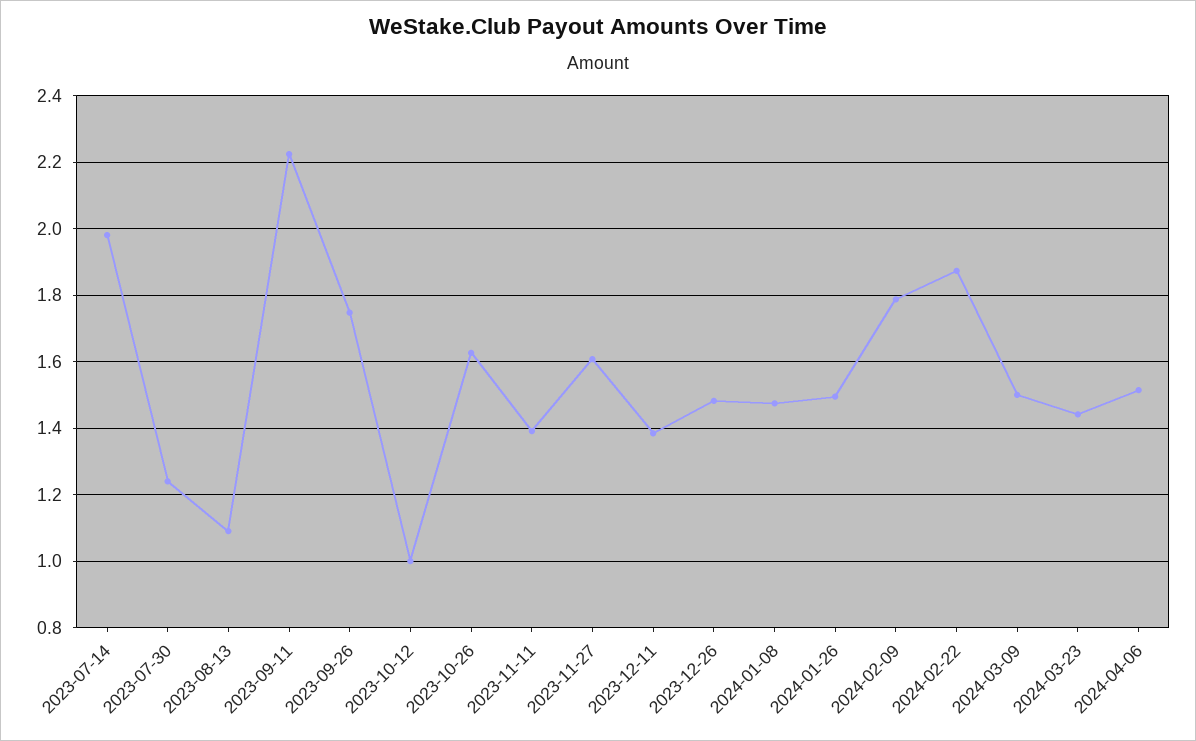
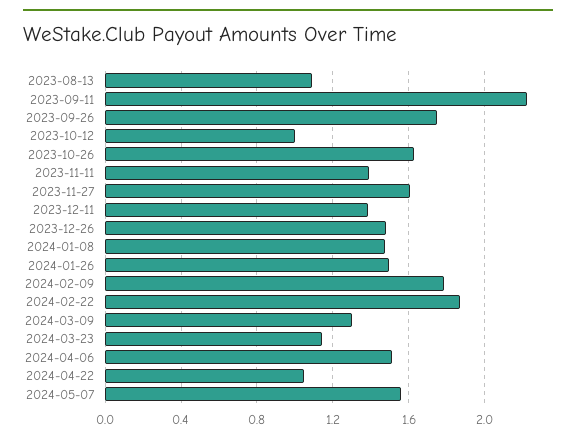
2023-07-14: 1.98 -> none
2023-07-30: 1.24 -> none
2024-03-09: 1.5 -> 1.3
2024-03-23: 1.44 -> 1.15
2024-04-22: none -> 1.05
2024-05-07: none -> 1.55

